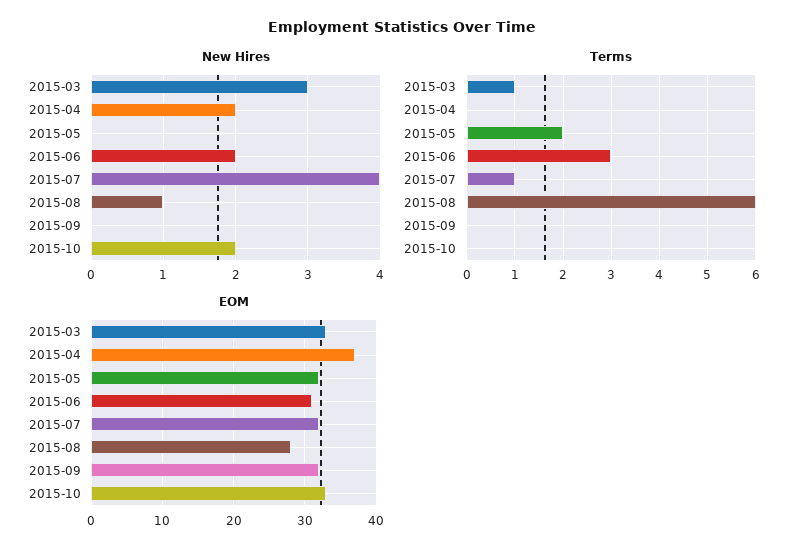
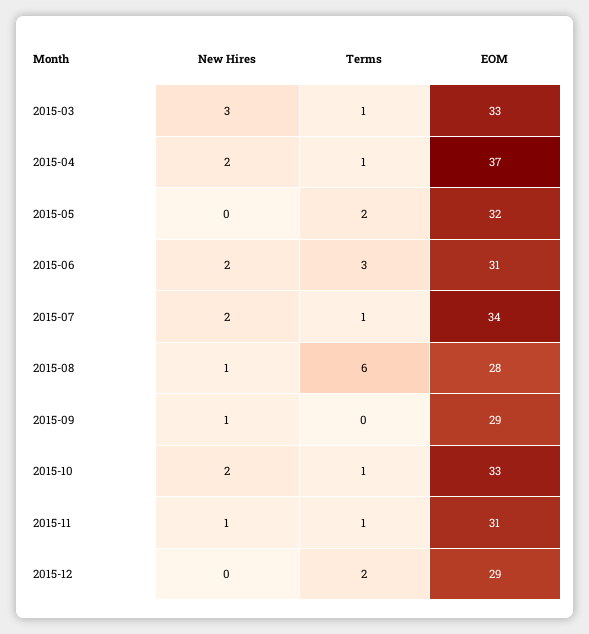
New Hires, 2015-07: 4 -> 2
New Hires, 2015-09: 0 -> 1
Terms, 2015-04: 0 -> 1
Terms, 2015-10: 0 -> 1
EOM, 2015-07: 32 -> 34
EOM, 2015-09: 32 -> 29
New Hires, 2015-11: none -> 1
Terms, 2015-11: none -> 1
EOM, 2015-11: none -> 31
New Hires, 2015-12: none -> 0
Terms, 2015-12: none -> 2
EOM, 2015-12: none -> 29

